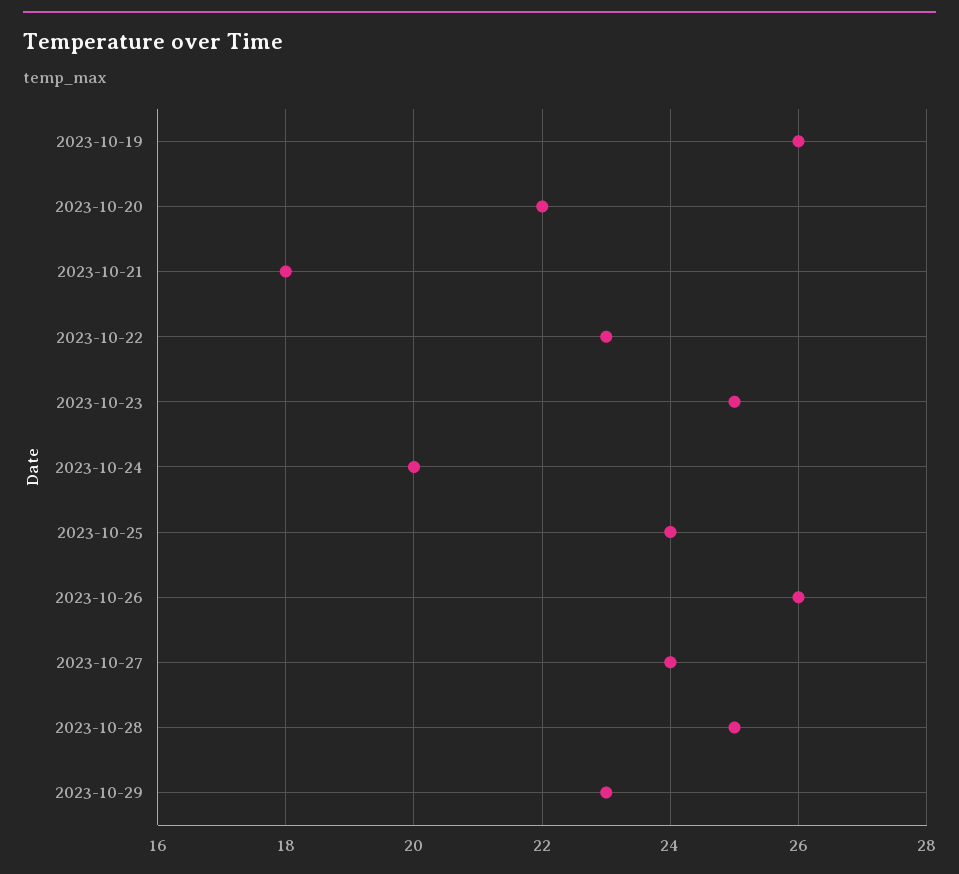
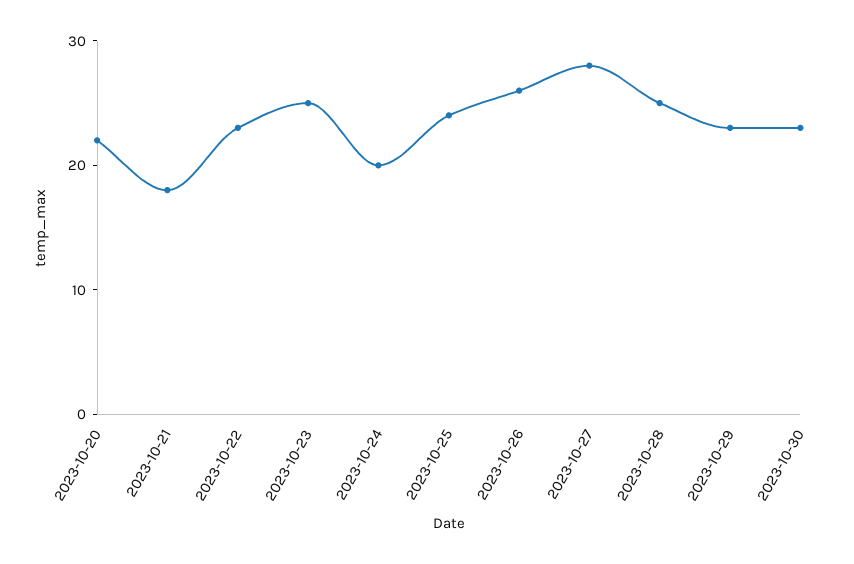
2023-10-19: 26 -> none
2023-10-27: 24 -> 28
2023-10-30: none -> 23

